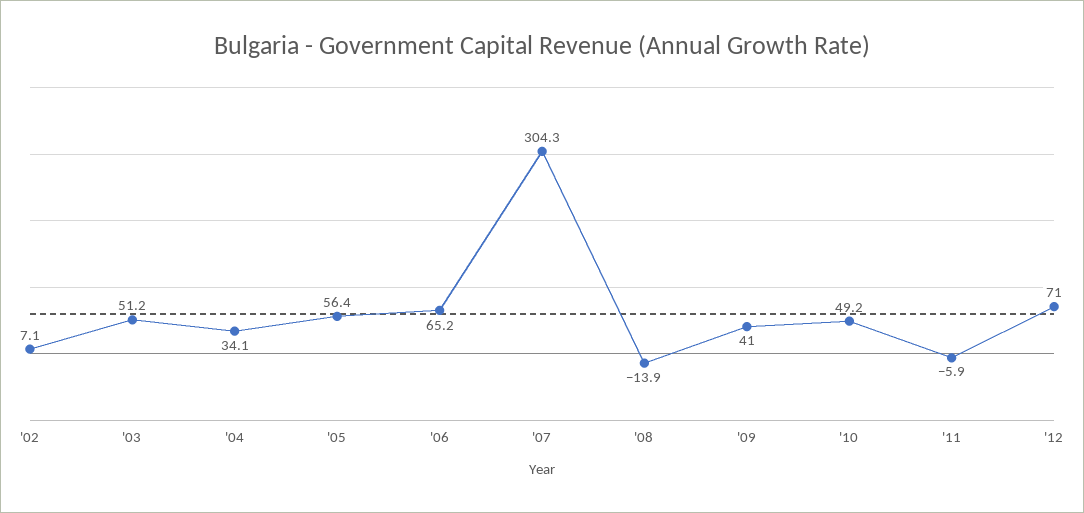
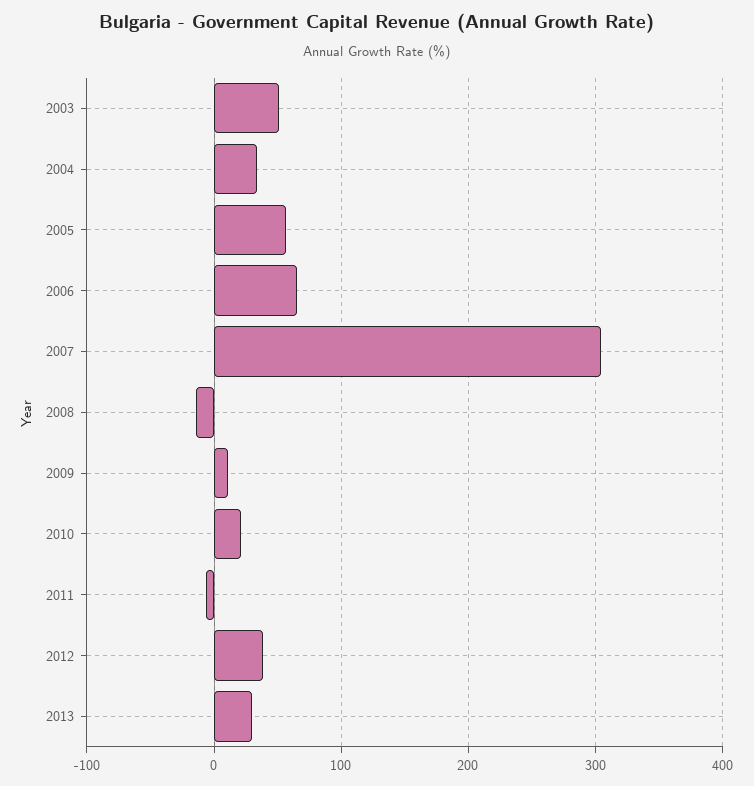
'02: 7.1 -> none
'09: 41 -> 10
'10: 49.2 -> 20
'12: 71 -> 40
2013: none -> 30

